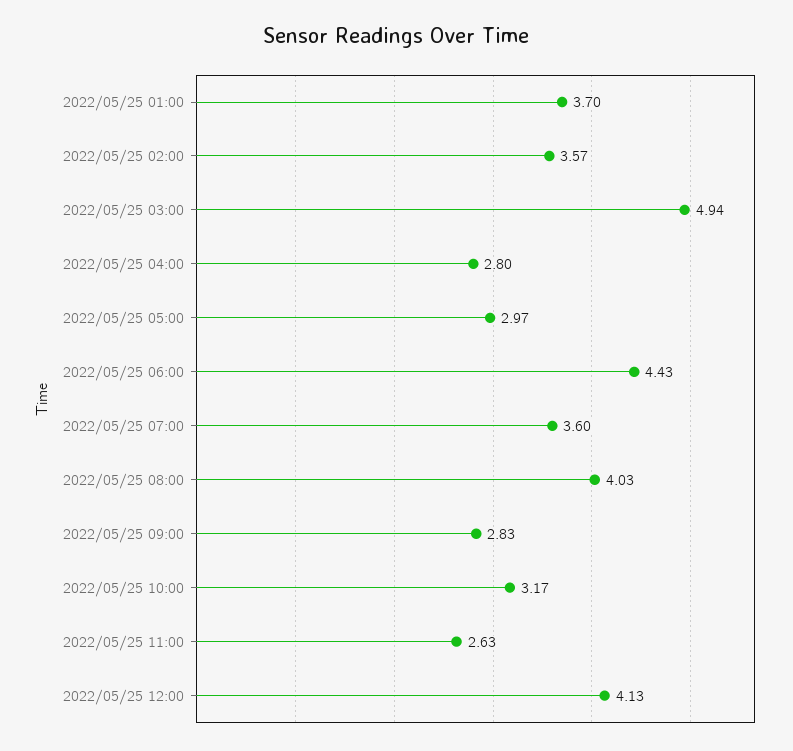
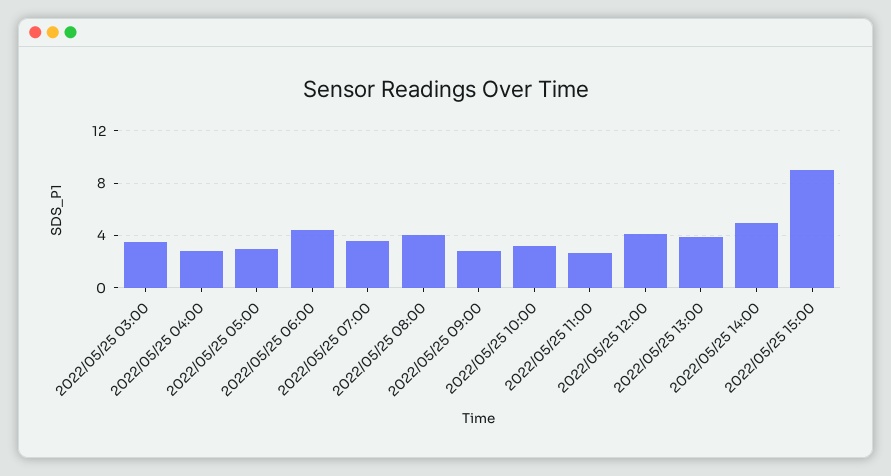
2022/05/25 01:00: 3.7 -> none
2022/05/25 02:00: 3.57 -> none
2022/05/25 03:00: 4.94 -> 3.5
2022/05/25 13:00: none -> 4
2022/05/25 14:00: none -> 5
2022/05/25 15:00: none -> 9

